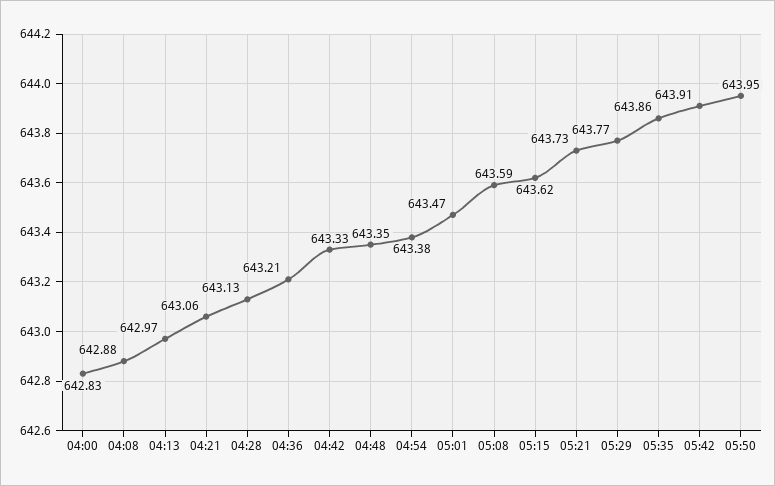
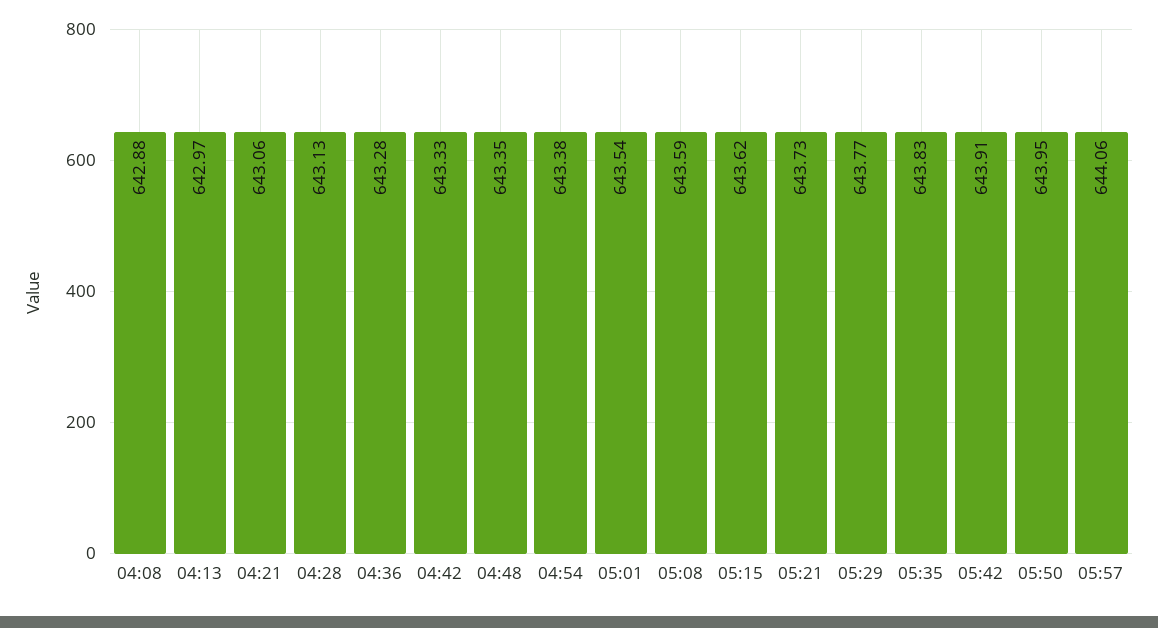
04:00: 642.83 -> none
04:36: 643.21 -> 643.28
05:01: 643.47 -> 643.54
05:35: 643.86 -> 643.83
05:57: none -> 644.06

